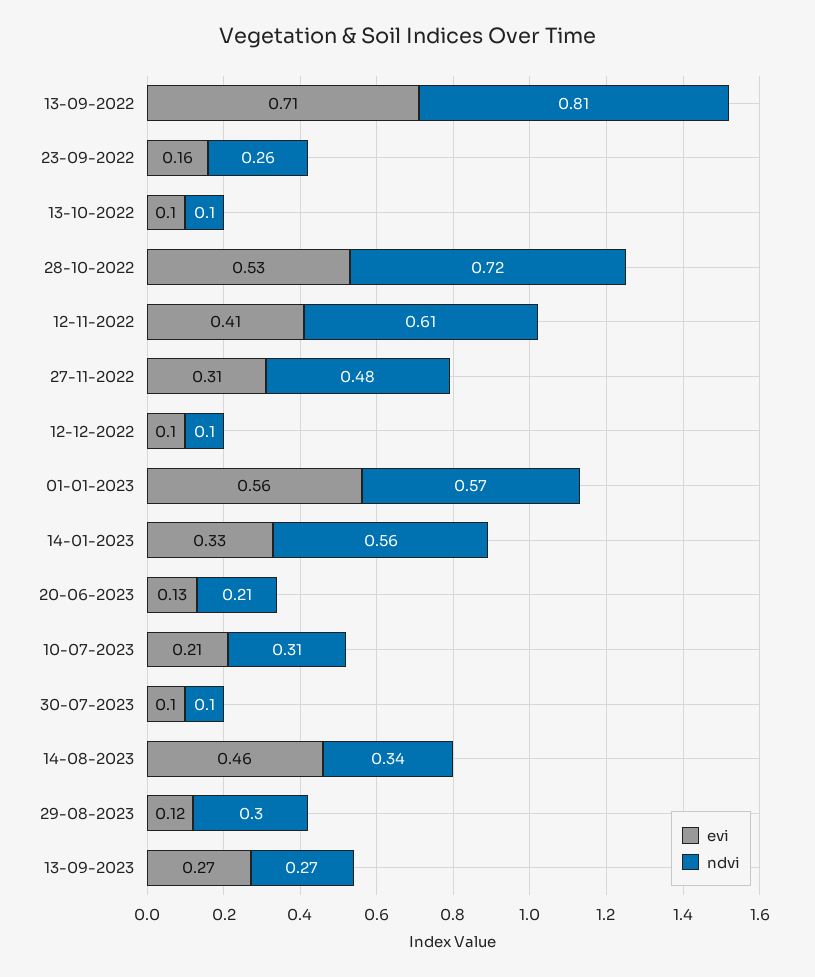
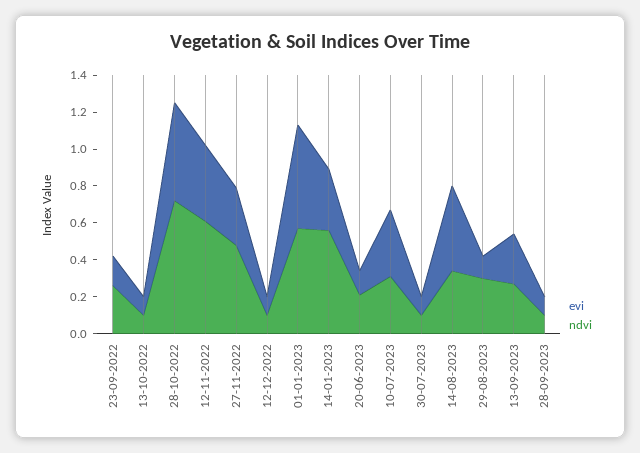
evi, 13-09-2022: 0.71 -> none
ndvi, 13-09-2022: 0.81 -> none
evi, 10-07-2023: 0.21 -> 0.35
evi, 28-09-2023: none -> 0.1
ndvi, 28-09-2023: none -> 0.1

